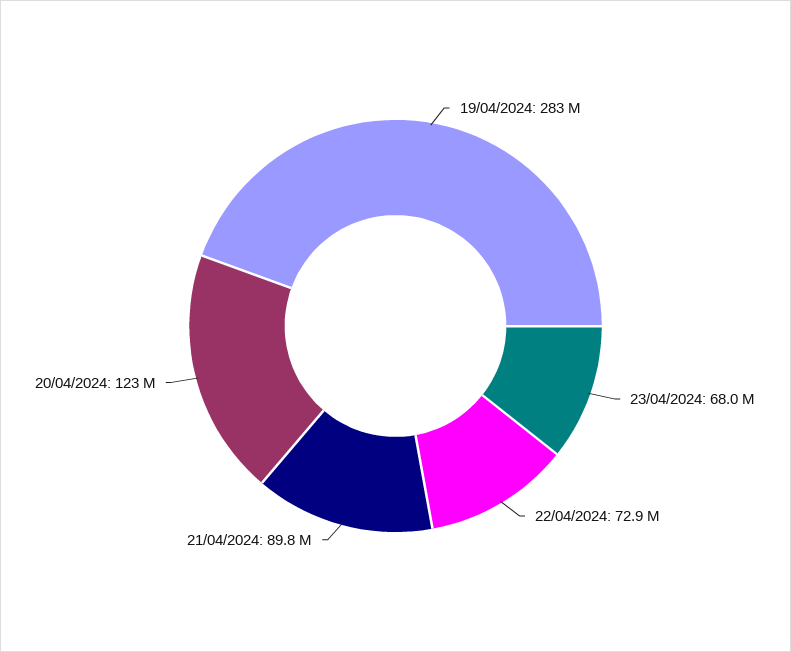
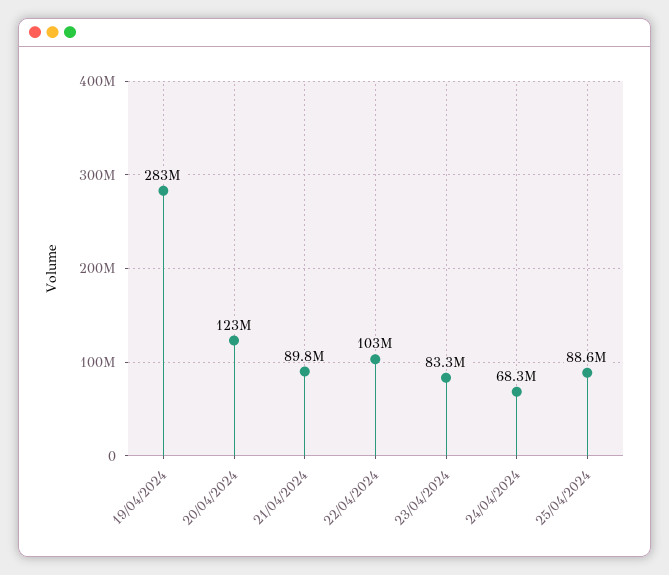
23/04/2024: 68000000 -> 83300000
22/04/2024: 72900000 -> 103000000
24/04/2024: none -> 68300000
25/04/2024: none -> 88600000

